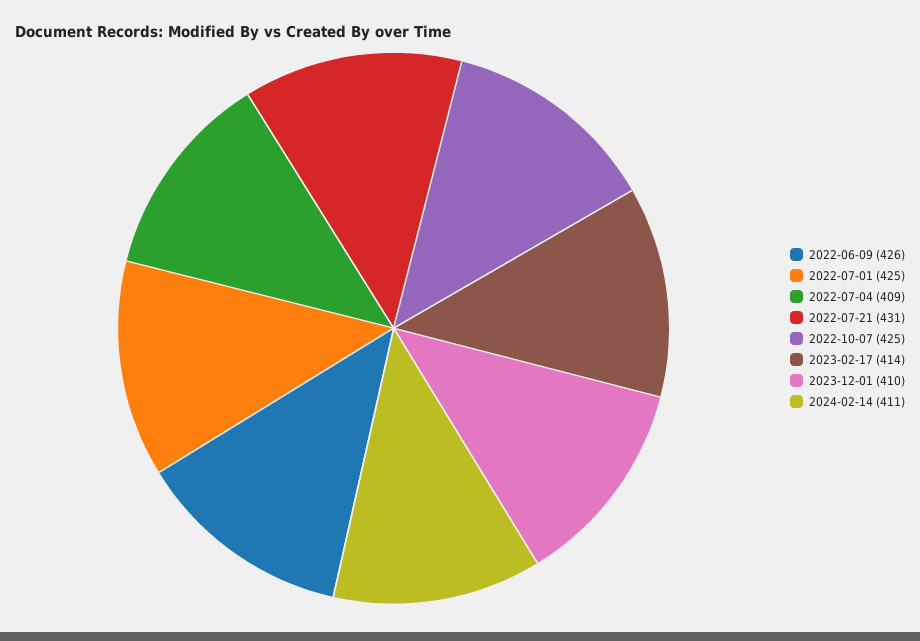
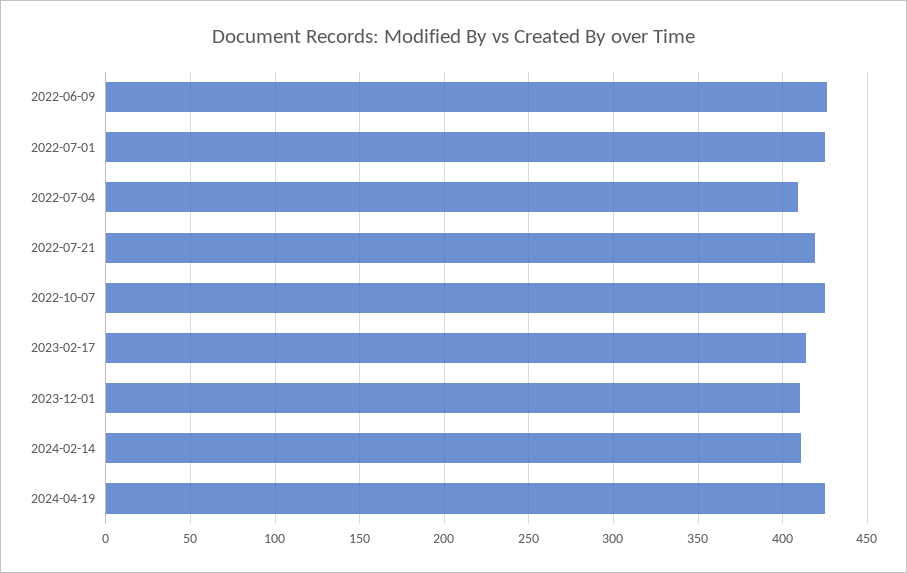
2022-07-21: 431 -> 420
2024-04-19: none -> 425

